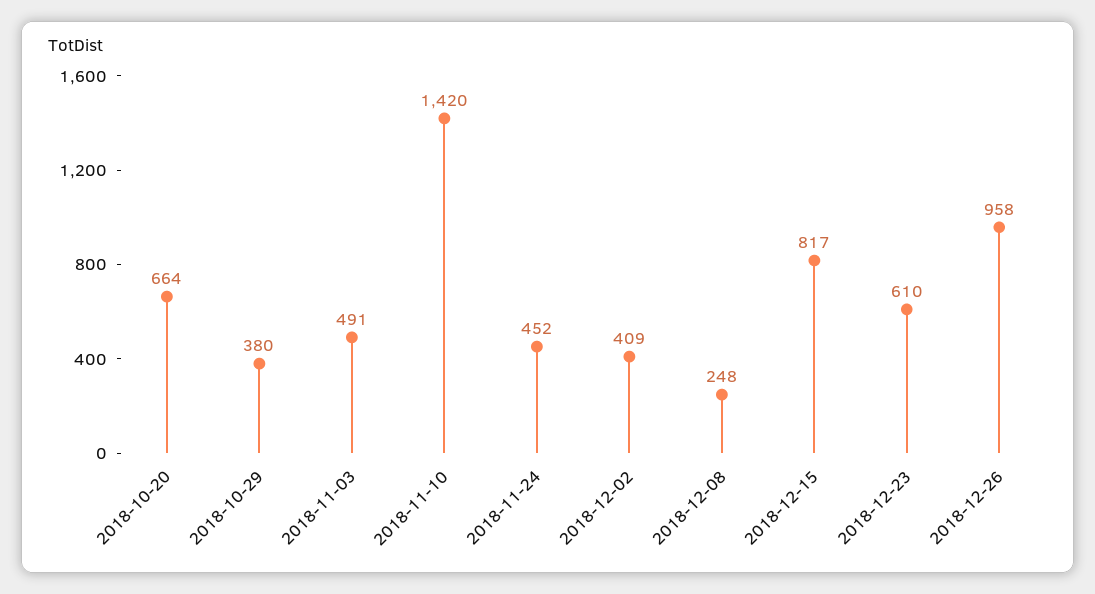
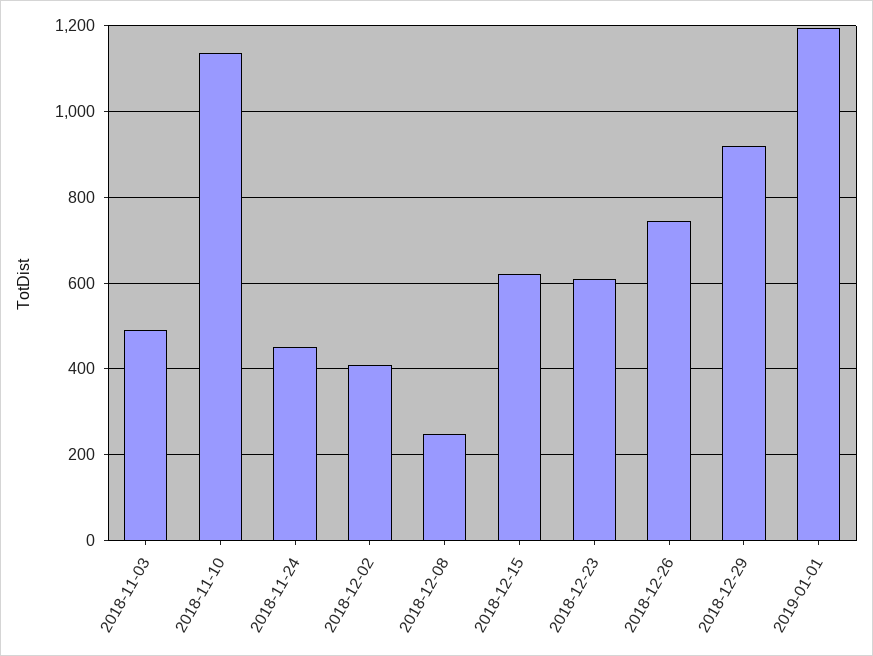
2018-10-20: 664 -> none
2018-10-29: 380 -> none
2018-11-10: 1420 -> 1140
2018-12-15: 817 -> 620
2018-12-26: 958 -> 740
2018-12-29: none -> 920
2019-01-01: none -> 1200

